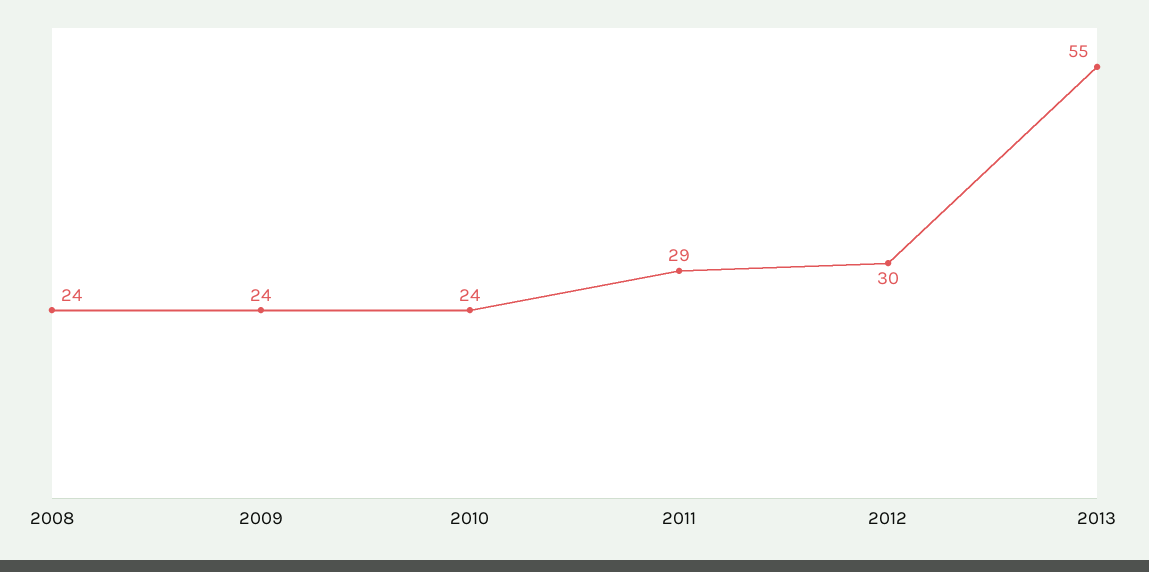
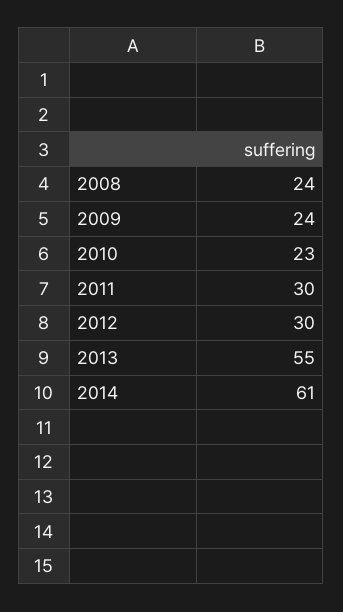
2010: 24 -> 23
2011: 29 -> 30
2014: none -> 61

